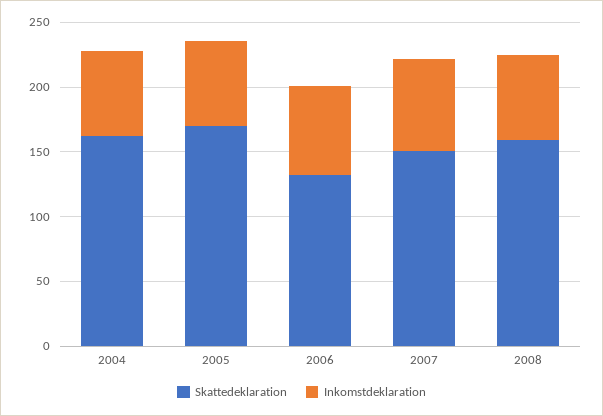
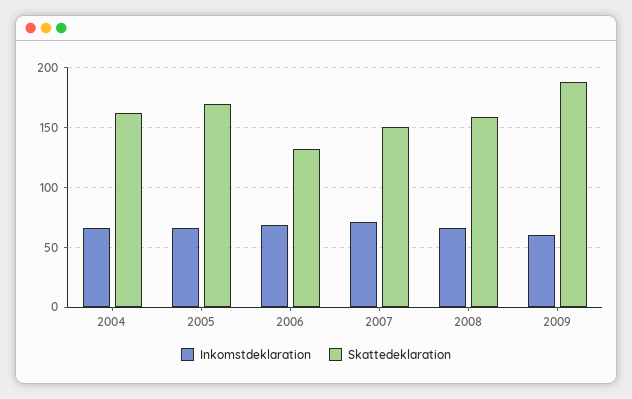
Inkomstdeklaration, 2009: none -> 60
Skattedeklaration, 2009: none -> 190

